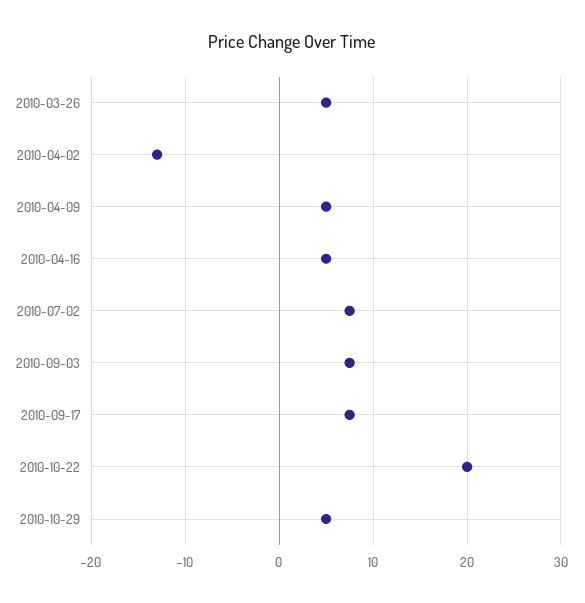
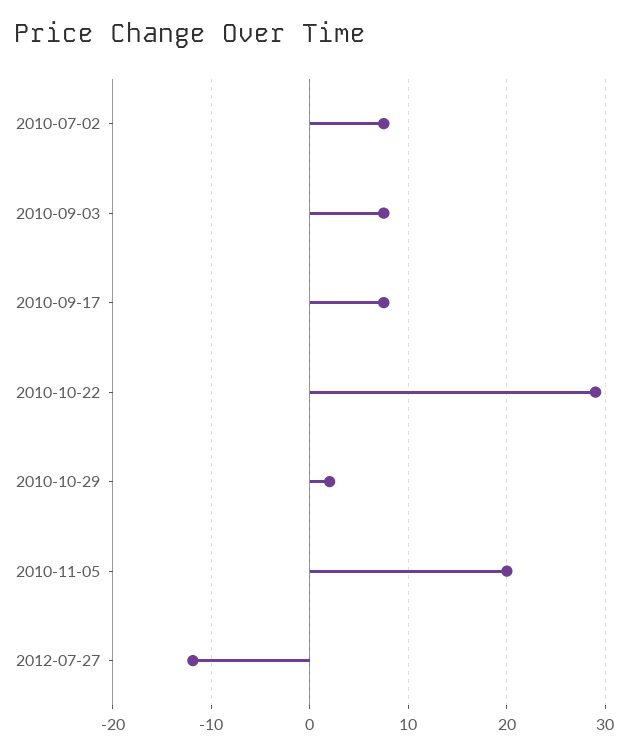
2010-03-26: 5 -> none
2010-04-02: -13 -> none
2010-04-09: 5 -> none
2010-04-16: 5 -> none
2010-10-22: 20 -> 29
2010-10-29: 5 -> 2
2010-11-05: none -> 20
2012-07-27: none -> -12

